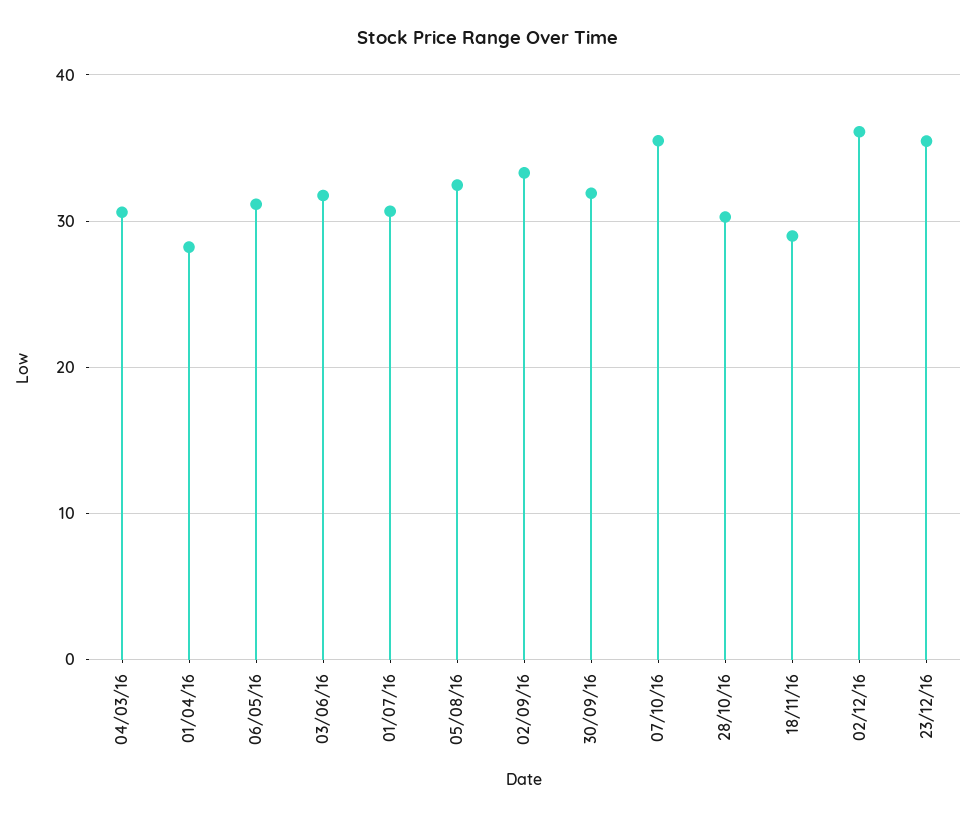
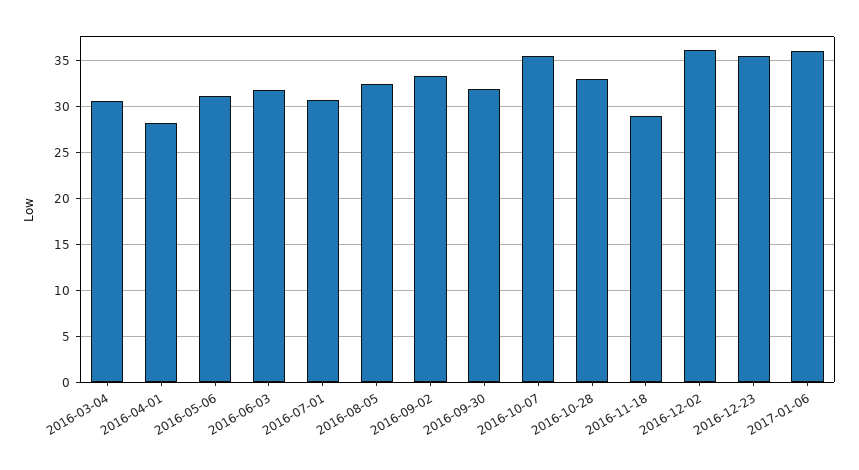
28/10/16: 30 -> 33
2017-01-06: none -> 36

